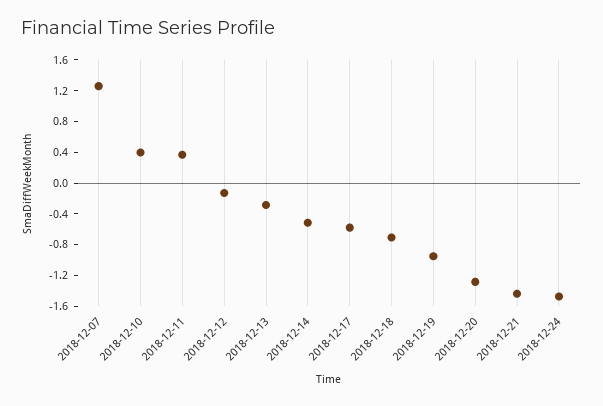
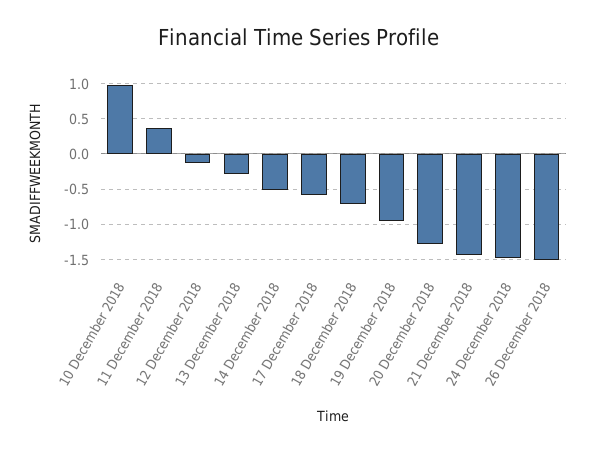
2018-12-07: 1.2 -> none
2018-12-10: 0.4 -> 1
26 December 2018: none -> -1.5

